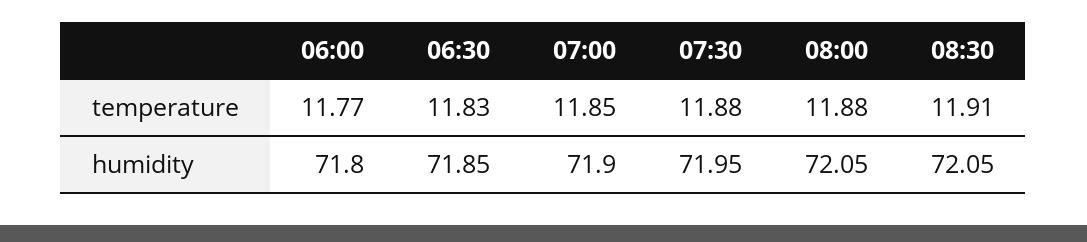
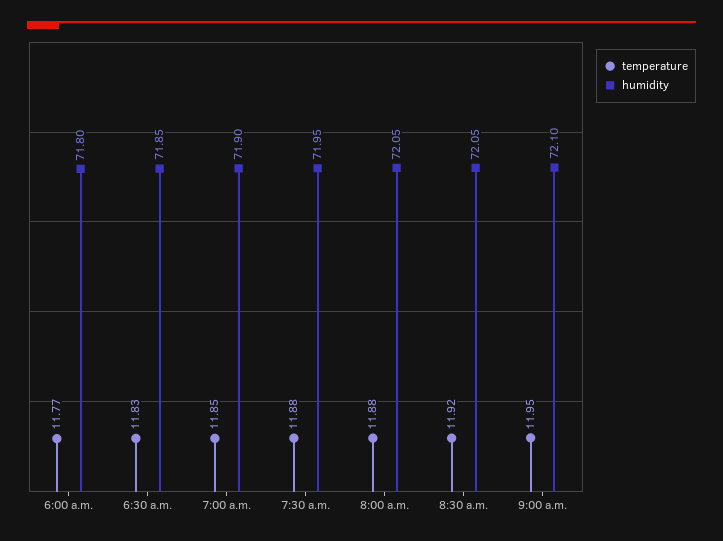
temperature, 08:30: 11.91 -> 11.92
temperature, 9:00 a.m.: none -> 11.95
humidity, 9:00 a.m.: none -> 72.1

